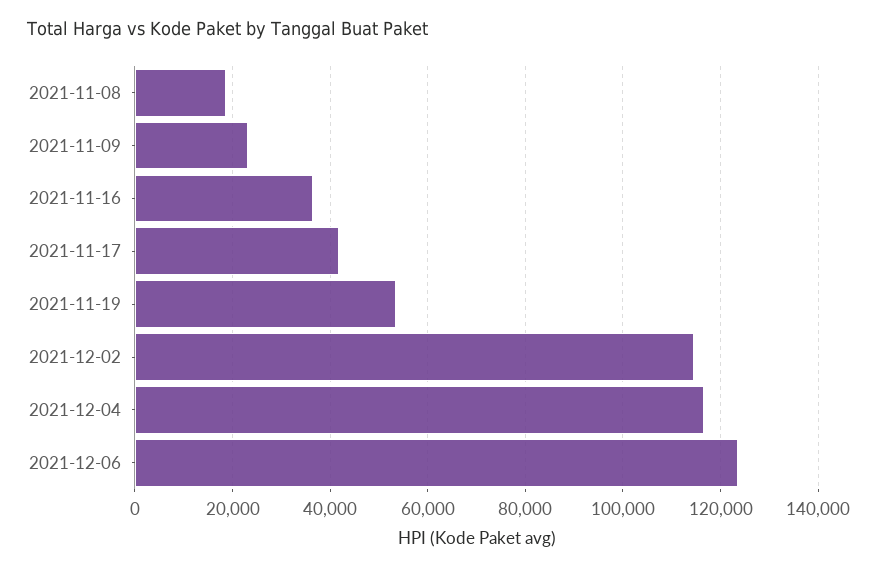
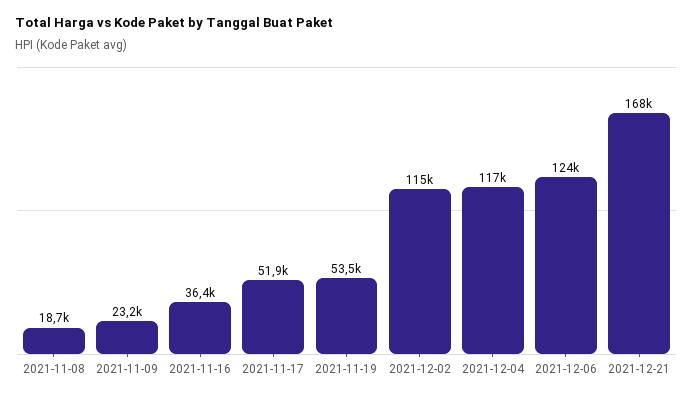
2021-11-17: 42000 -> 51900
2021-12-21: none -> 168000

